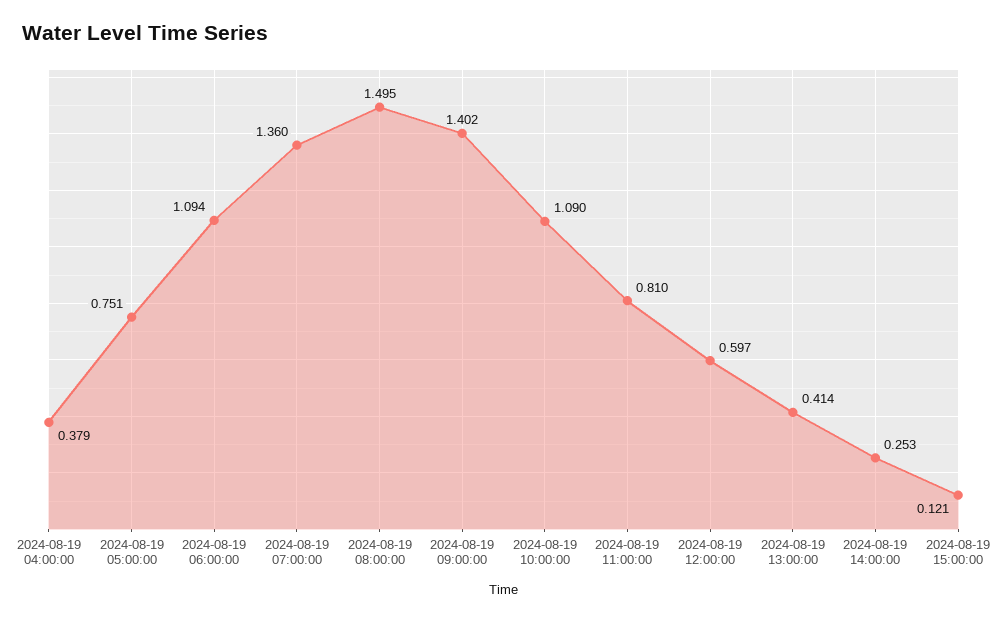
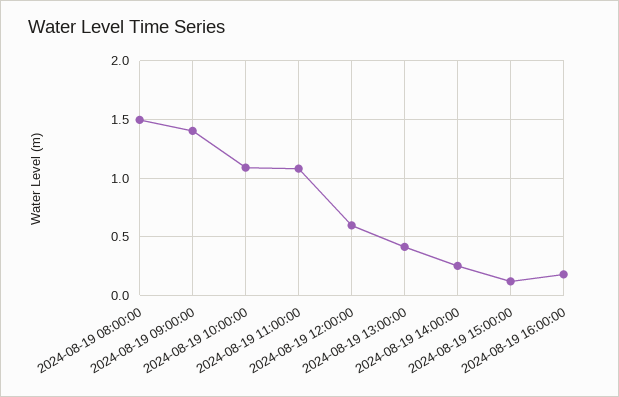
2024-08-19 04:00:00: 0.379 -> none
2024-08-19 05:00:00: 0.751 -> none
2024-08-19 06:00:00: 1.094 -> none
2024-08-19 07:00:00: 1.36 -> none
2024-08-19 11:00:00: 0.81 -> 1.1
2024-08-19 16:00:00: none -> 0.2

